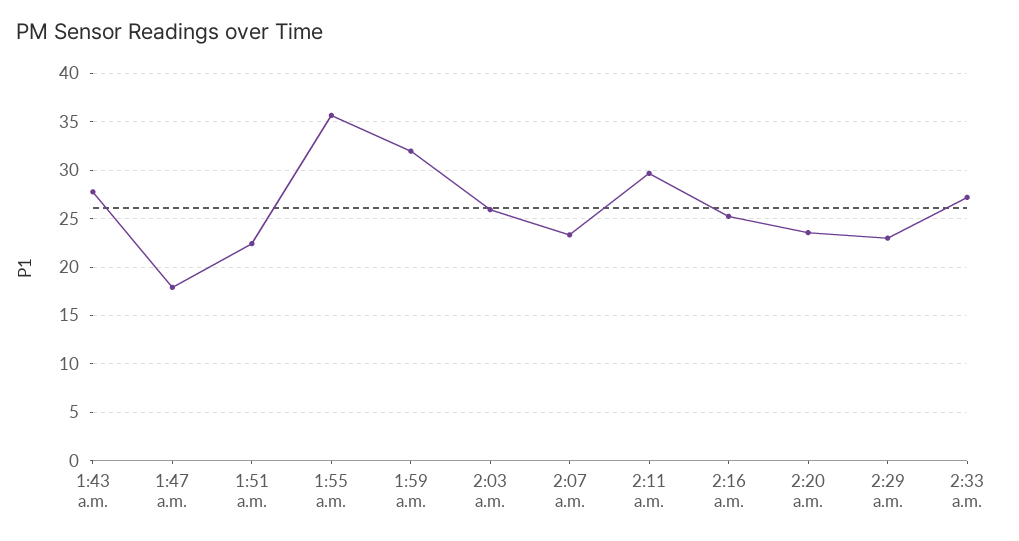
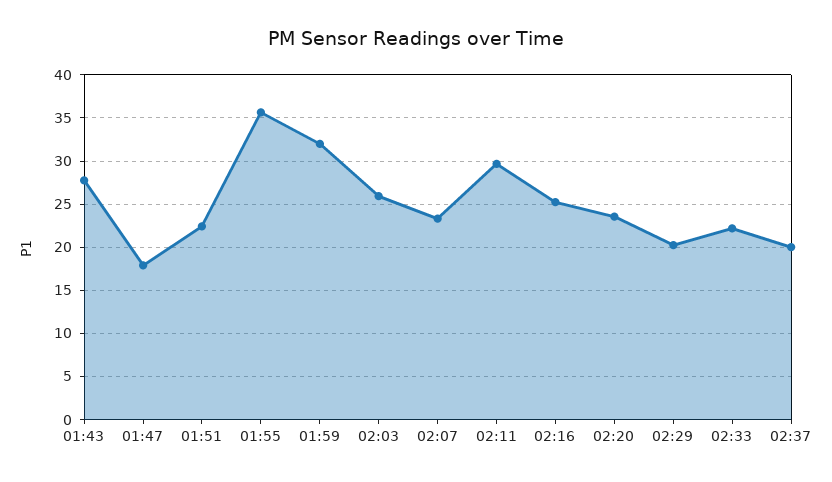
2:29 a.m.: 23 -> 20
2:33 a.m.: 27 -> 22
02:37: none -> 20

